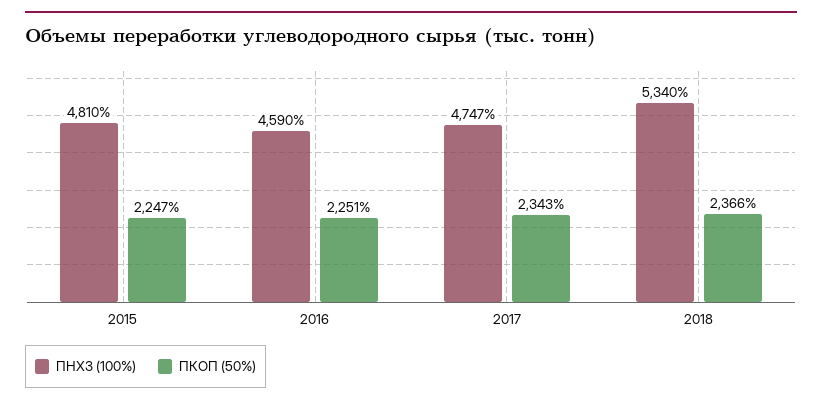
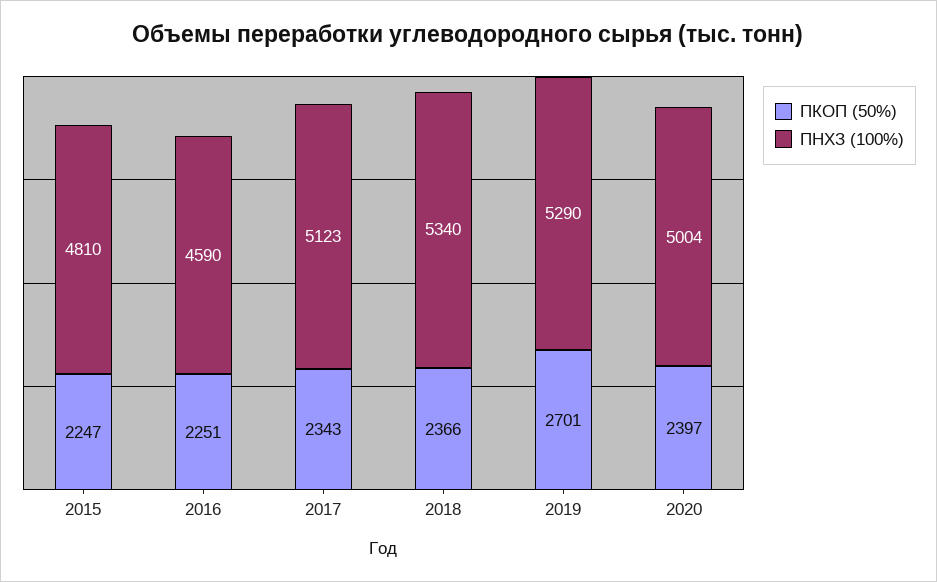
ПНХЗ (100%), 2017: 4747 -> 5123
ПКОП (50%), 2019: none -> 2701
ПНХЗ (100%), 2019: none -> 5290
ПКОП (50%), 2020: none -> 2397
ПНХЗ (100%), 2020: none -> 5004

